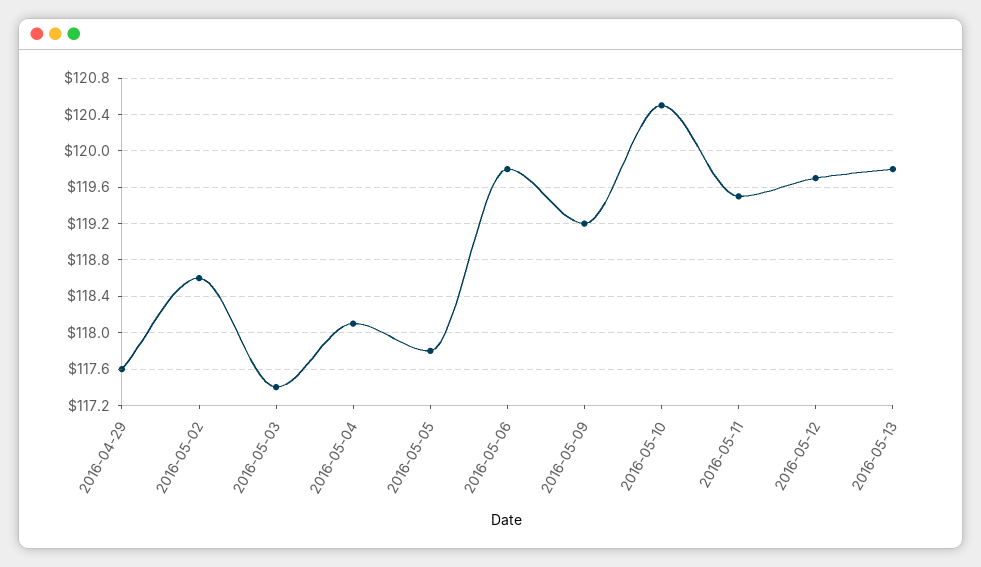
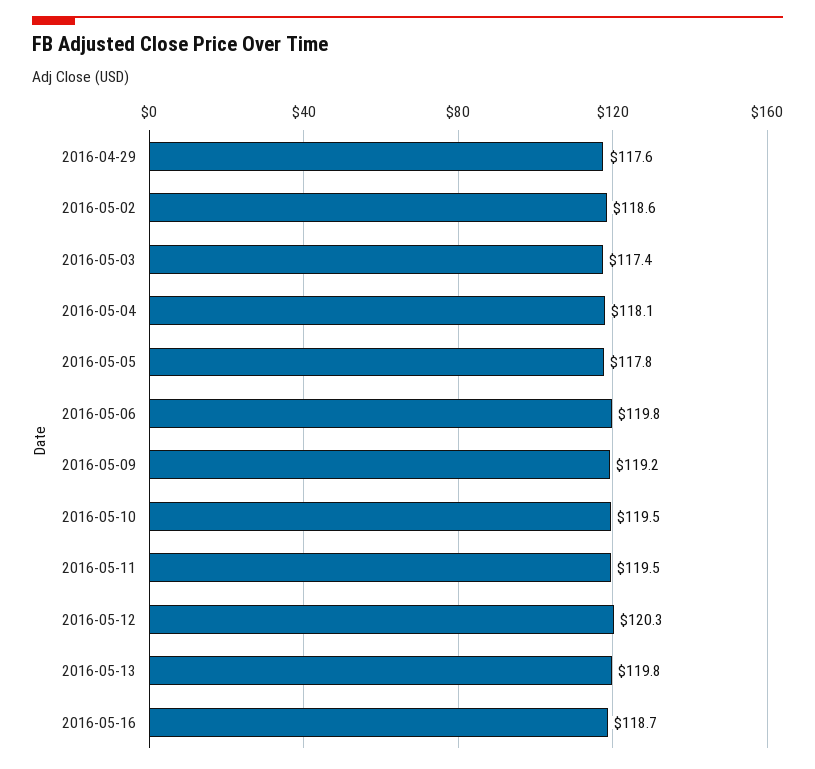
2016-05-10: 120.5 -> 119.5
2016-05-12: 119.7 -> 120.3
2016-05-16: none -> 118.7

